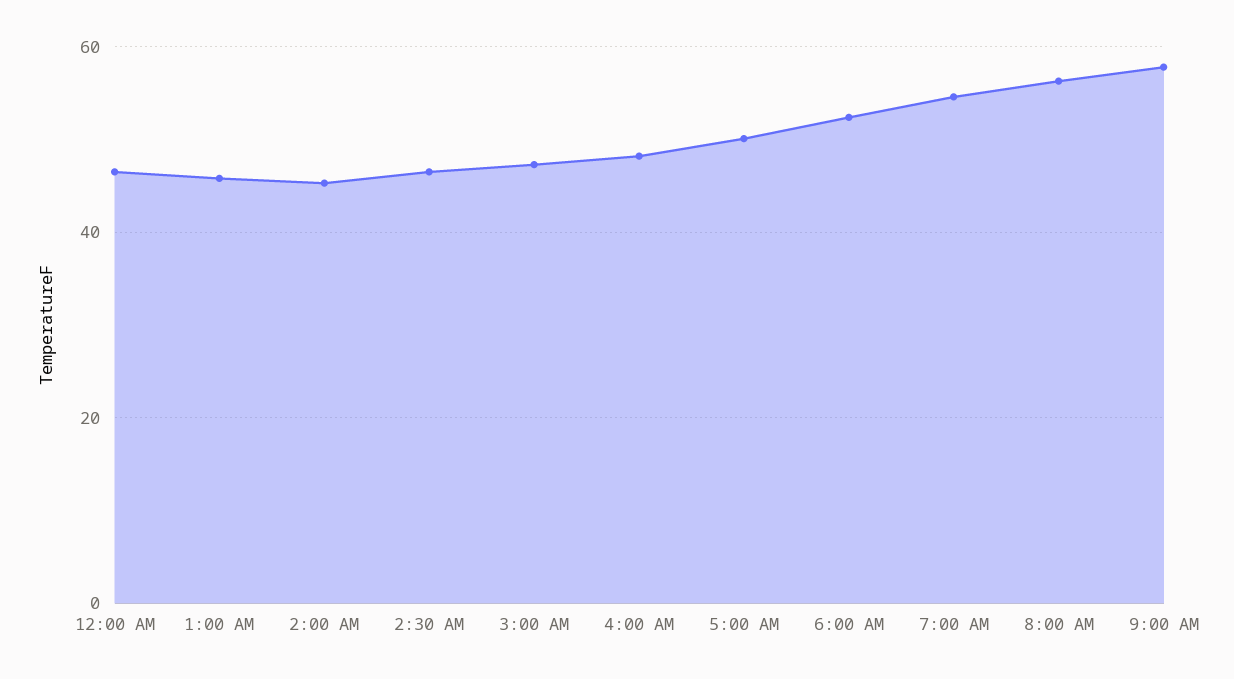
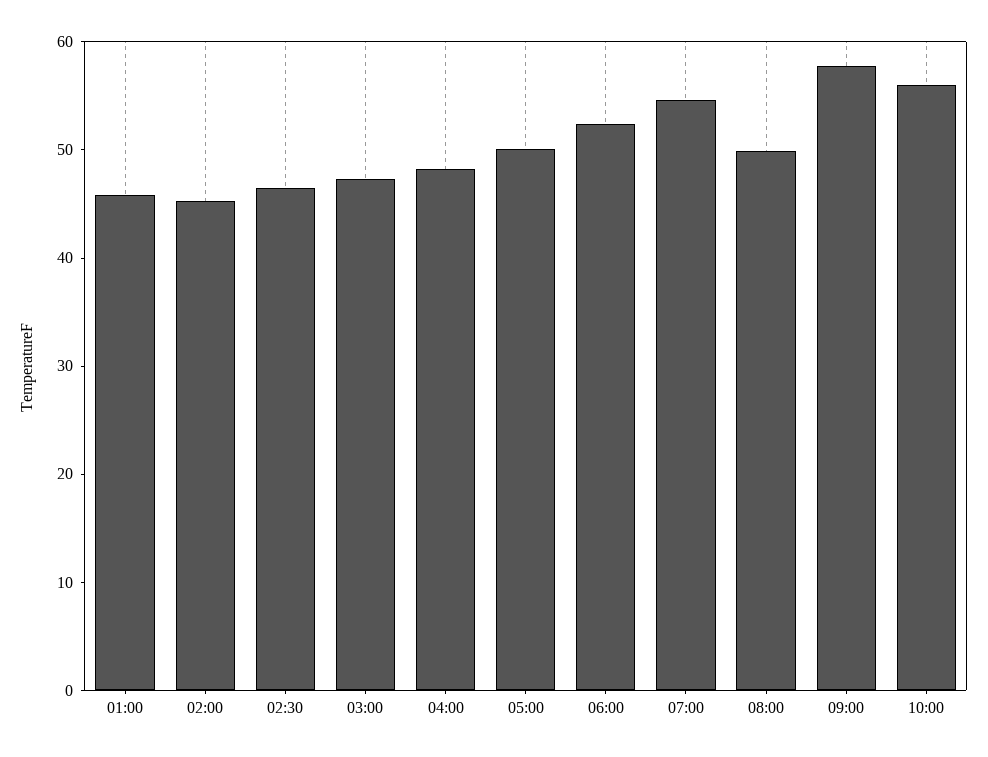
12:00 AM: 46 -> none
8:00 AM: 56 -> 50
10:00: none -> 56

